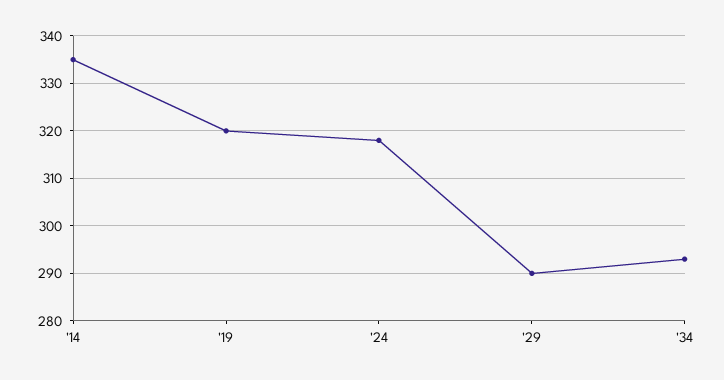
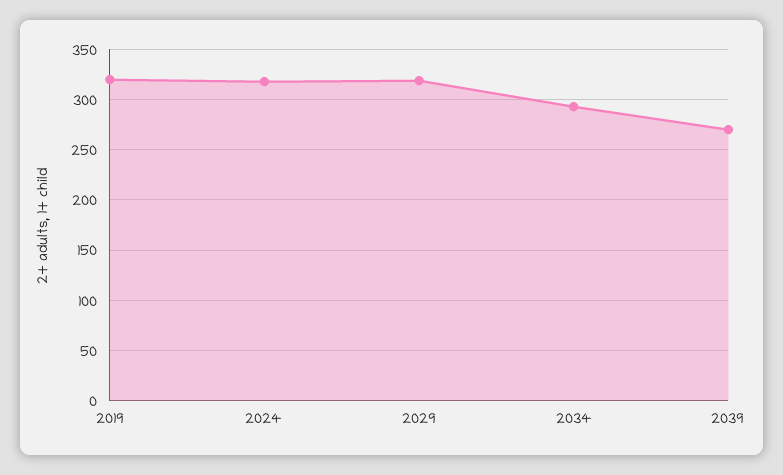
'14: 335 -> none
'29: 290 -> 320
2039: none -> 270

